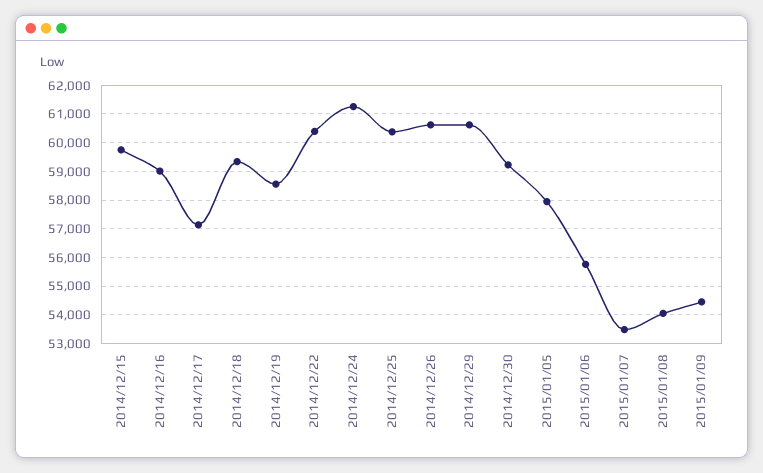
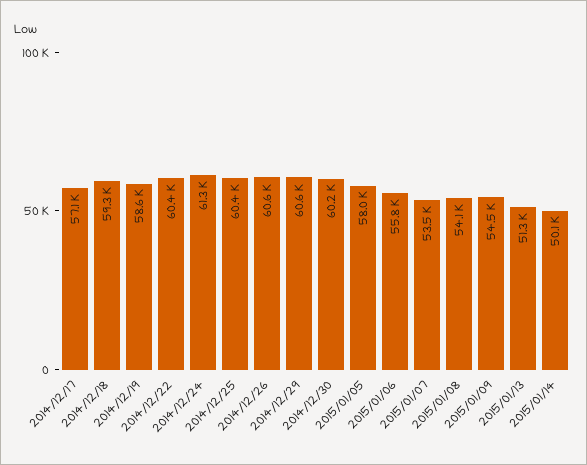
2014/12/15: 59750 -> none
2014/12/16: 59000 -> none
2014/12/30: 59250 -> 60200
2015/01/13: none -> 51300
2015/01/14: none -> 50100

